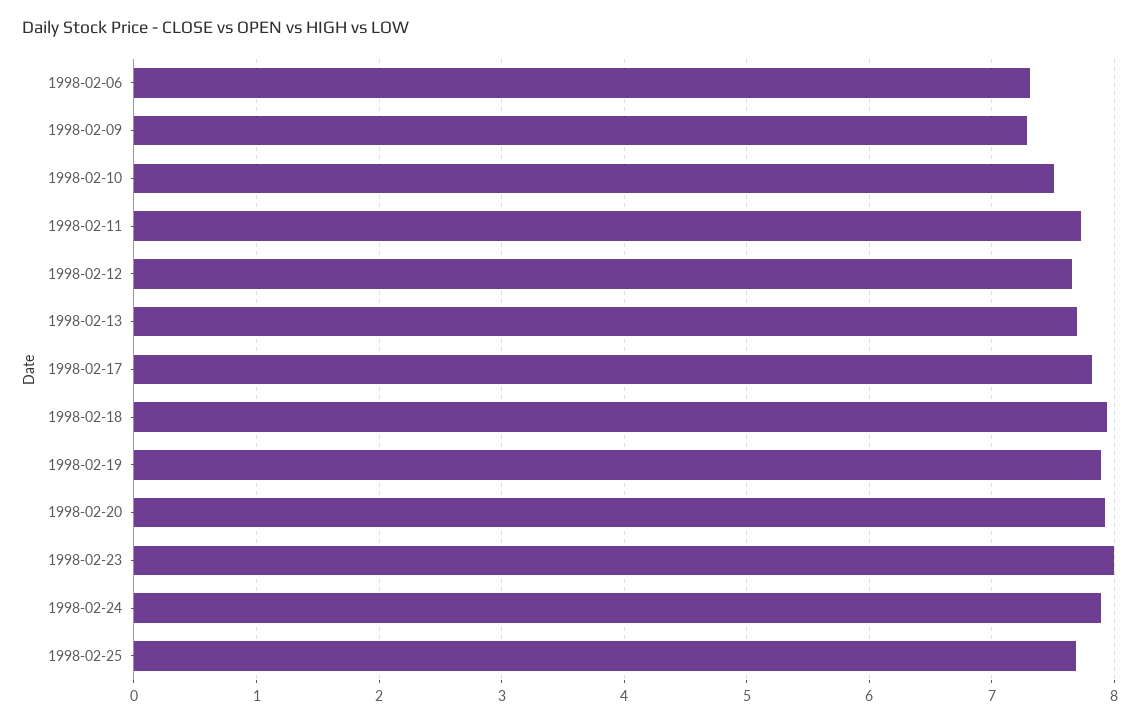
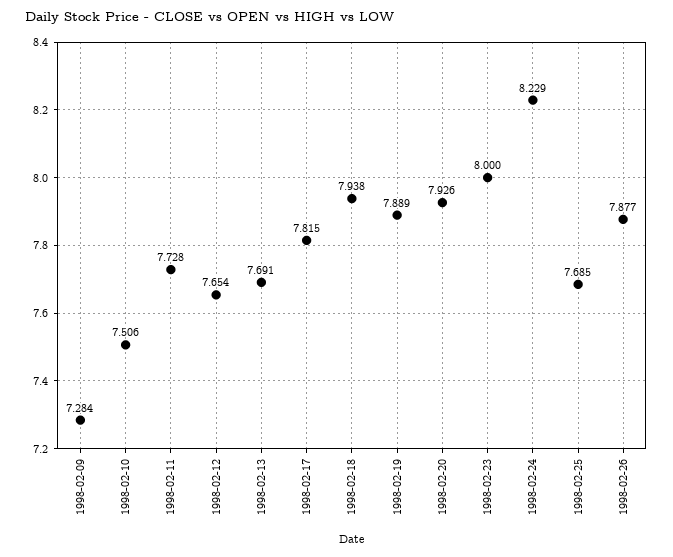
1998-02-06: 7.3 -> none
1998-02-24: 7.9 -> 8.229
1998-02-26: none -> 7.877

